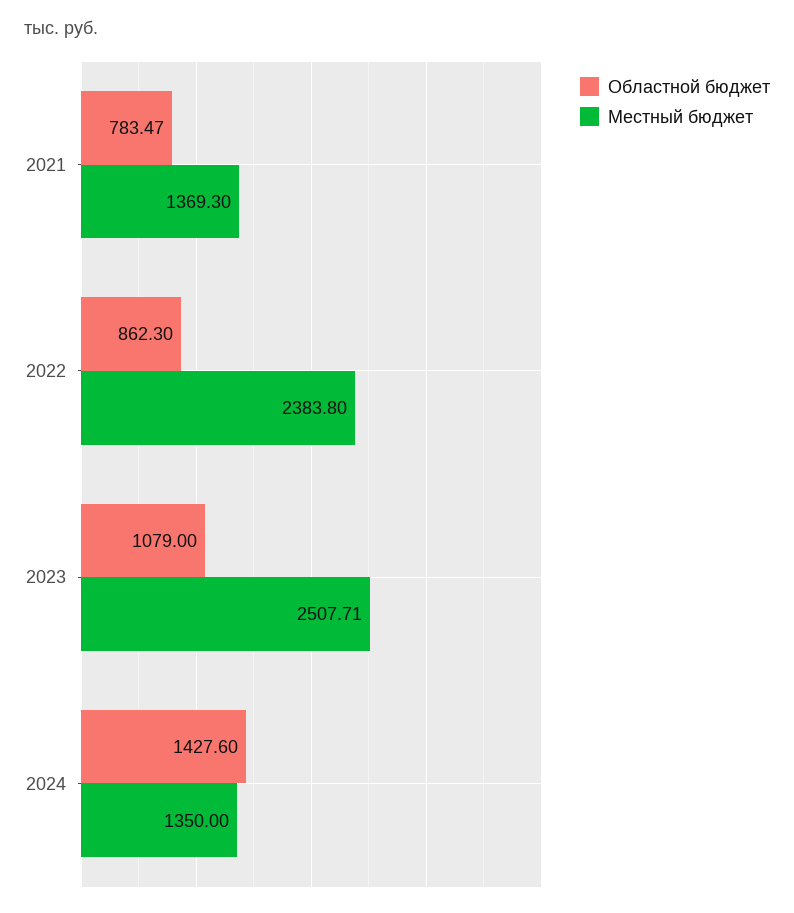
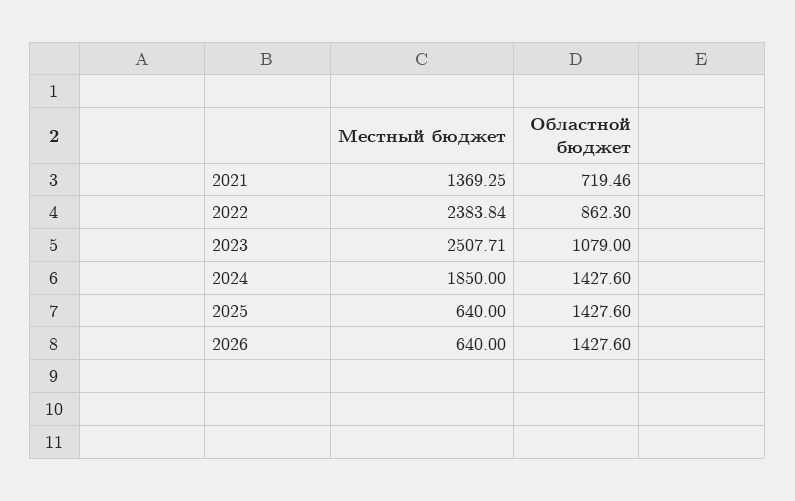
Областной бюджет, 2021: 783.47 -> 719.46
Местный бюджет, 2021: 1369.3 -> 1369.25
Местный бюджет, 2022: 2383.8 -> 2383.84
Местный бюджет, 2024: 1350 -> 1850
Местный бюджет, 2025: none -> 640
Областной бюджет, 2025: none -> 1427.6
Местный бюджет, 2026: none -> 640
Областной бюджет, 2026: none -> 1427.6

